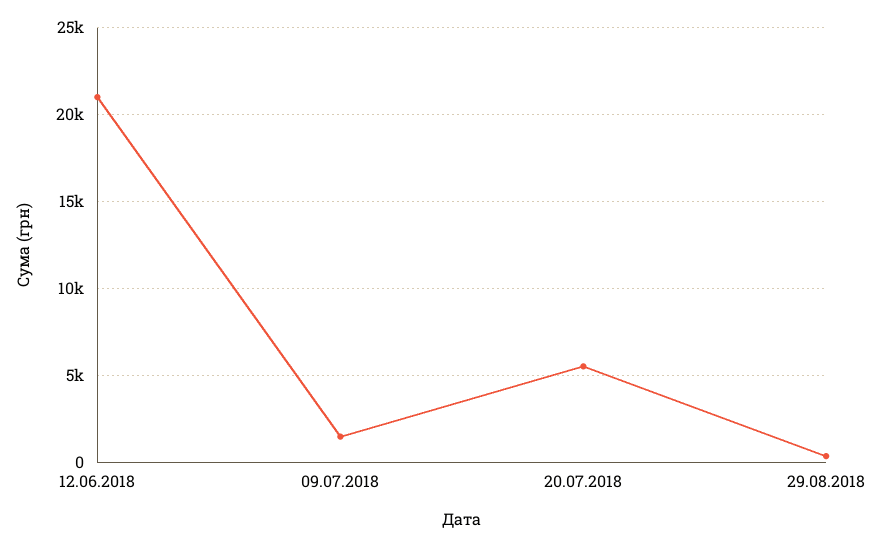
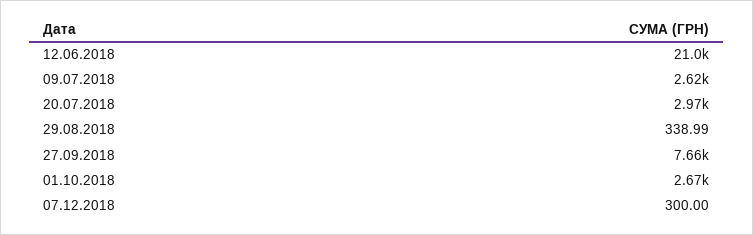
09.07.2018: 1500 -> 2620
20.07.2018: 5500 -> 2970
27.09.2018: none -> 7660
01.10.2018: none -> 2670
07.12.2018: none -> 300

